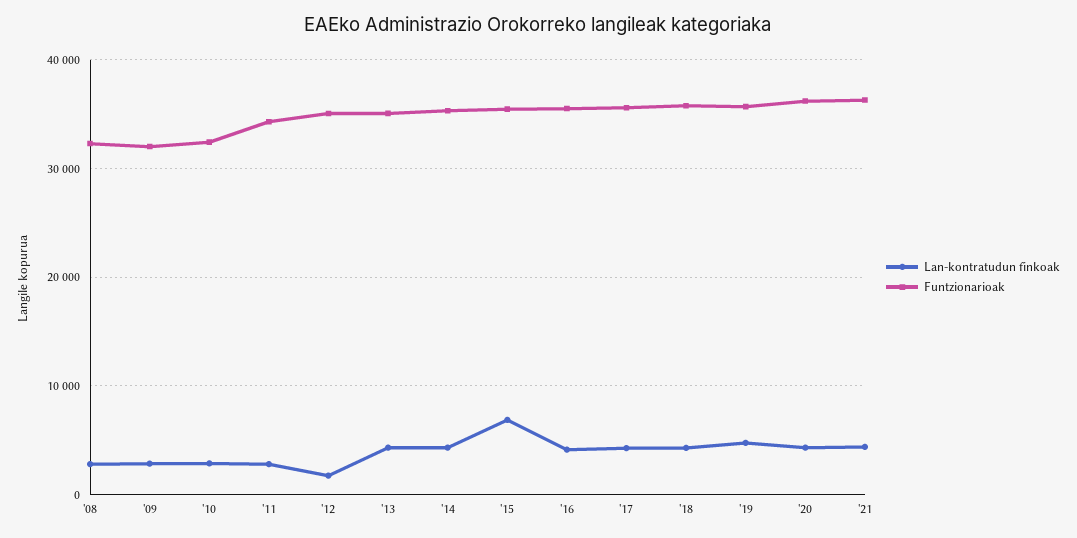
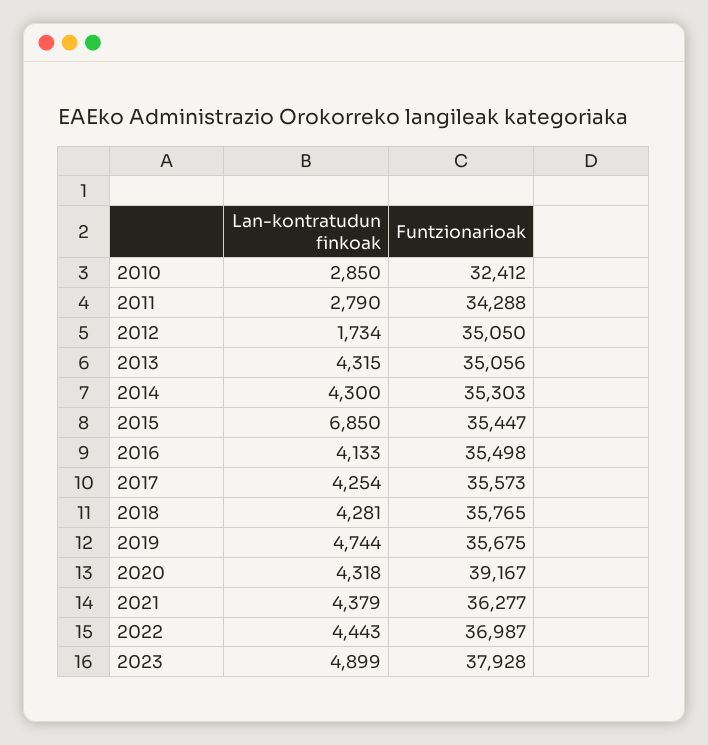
Lan-kontratudun finkoak, '08: 3000 -> none
Funtzionarioak, '08: 32000 -> none
Lan-kontratudun finkoak, '09: 3000 -> none
Funtzionarioak, '09: 32000 -> none
Funtzionarioak, '20: 36000 -> 39167
Lan-kontratudun finkoak, 2022: none -> 4443
Funtzionarioak, 2022: none -> 36987
Lan-kontratudun finkoak, 2023: none -> 4899
Funtzionarioak, 2023: none -> 37928

